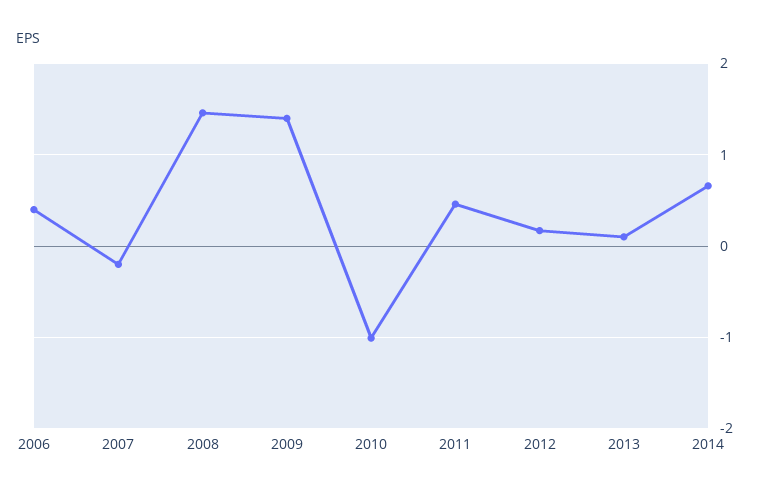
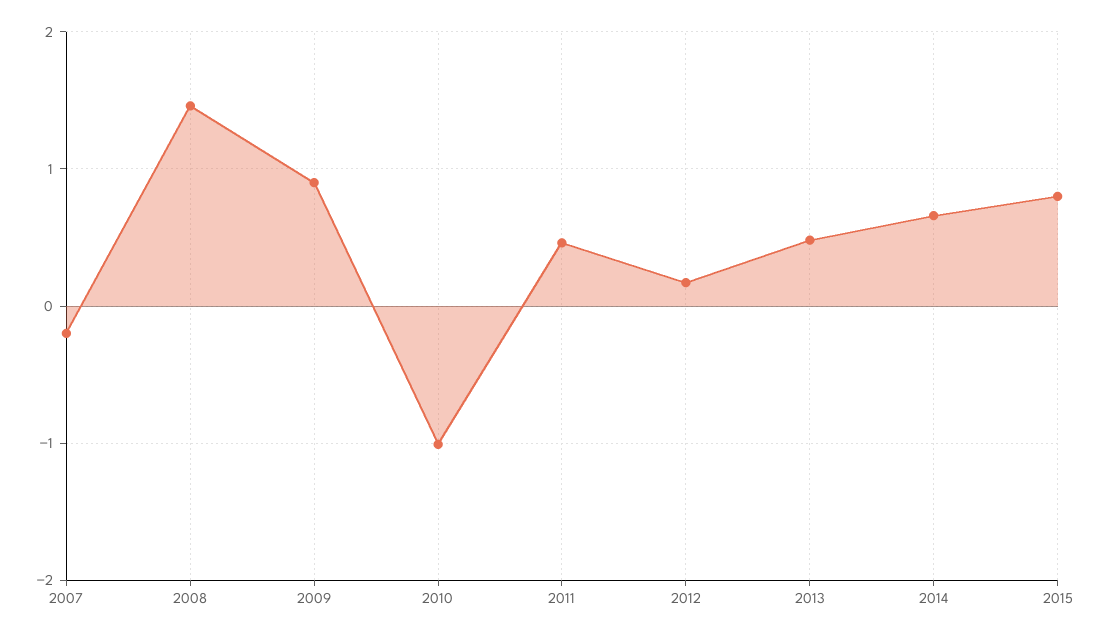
2006: 0.4 -> none
2009: 1.4 -> 0.9
2013: 0.1 -> 0.5
2015: none -> 0.8

